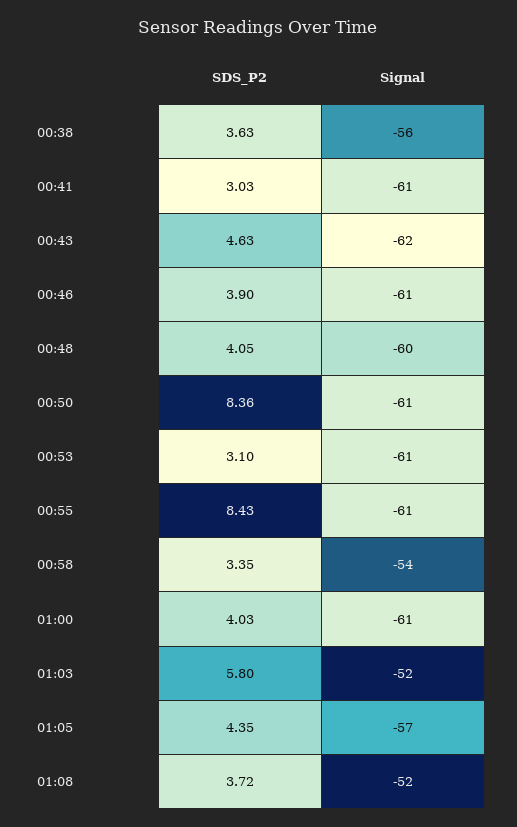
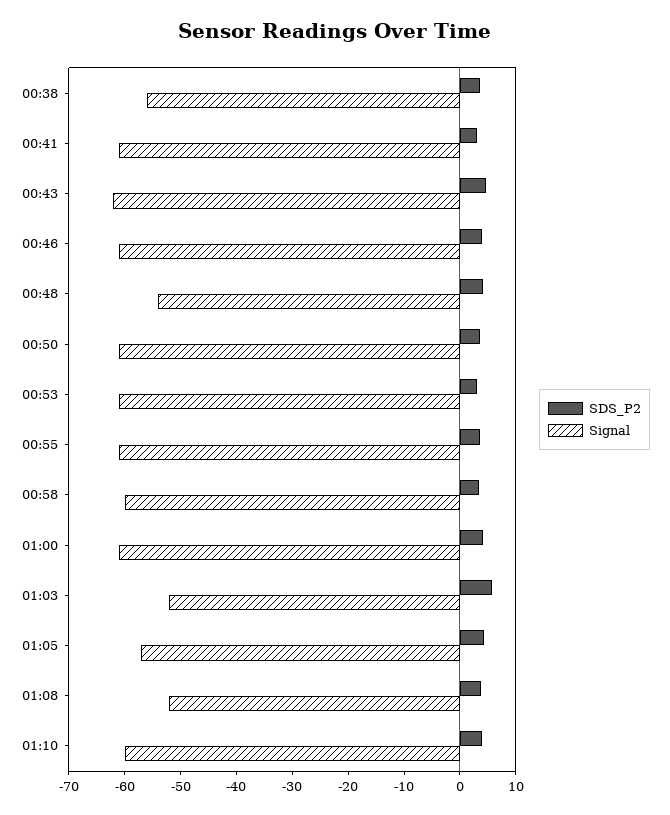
Signal, 00:48: -60 -> -54
SDS_P2, 00:50: 8.36 -> 4
SDS_P2, 00:55: 8.43 -> 4
Signal, 00:58: -54 -> -60
SDS_P2, 01:10: none -> 4
Signal, 01:10: none -> -60

